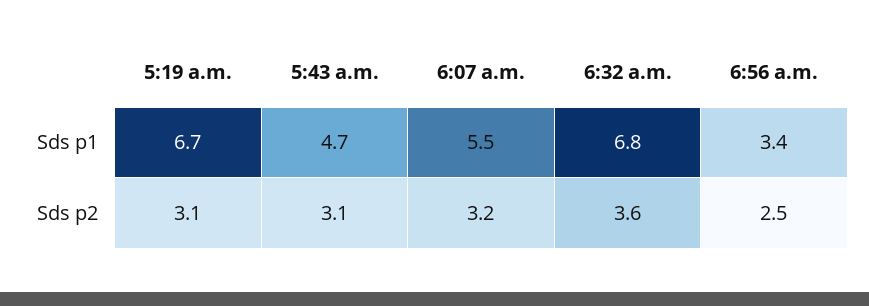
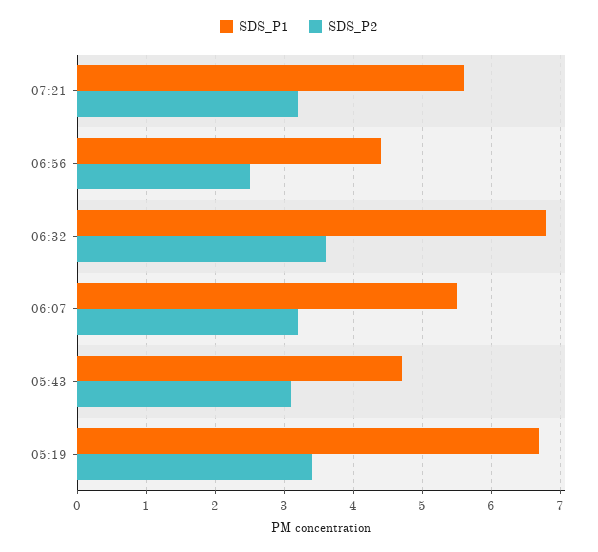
Sds p1, 6:56 a.m.: 3.4 -> 4.4
Sds p2, 5:19 a.m.: 3.1 -> 3.4
Sds p1, 07:21: none -> 5.6
Sds p2, 07:21: none -> 3.2

